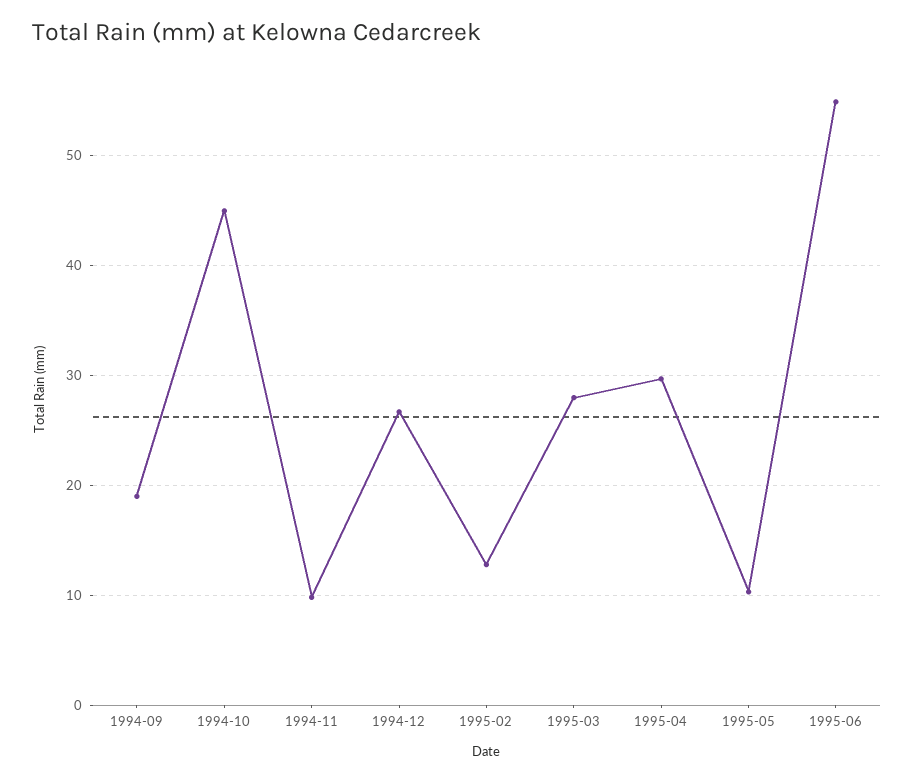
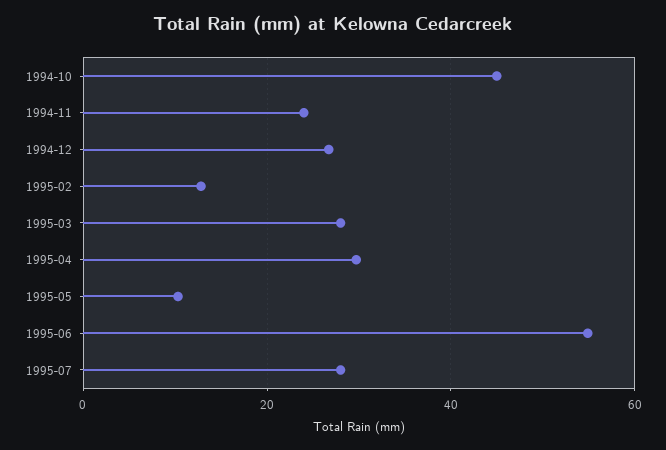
1994-09: 19 -> none
1994-11: 10 -> 24
1995-07: none -> 28

